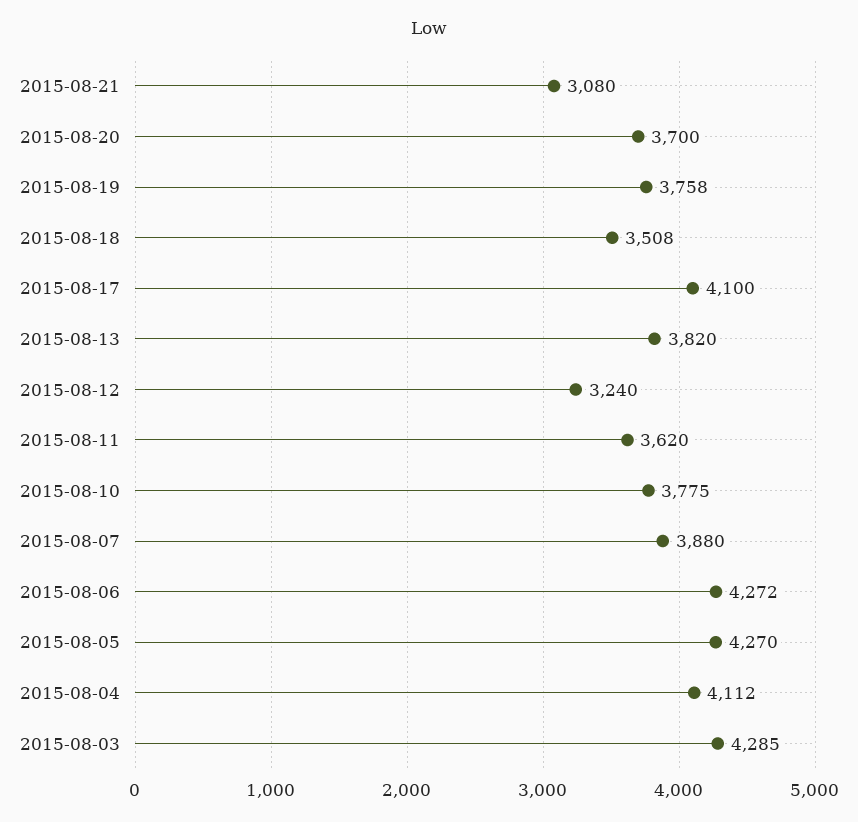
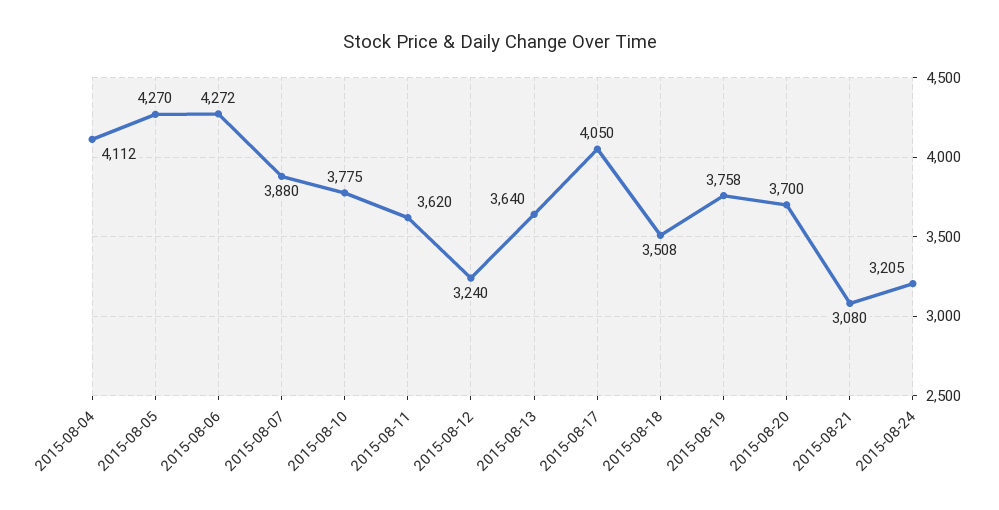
2015-08-17: 4100 -> 4050
2015-08-13: 3820 -> 3640
2015-08-03: 4285 -> none
2015-08-24: none -> 3205

